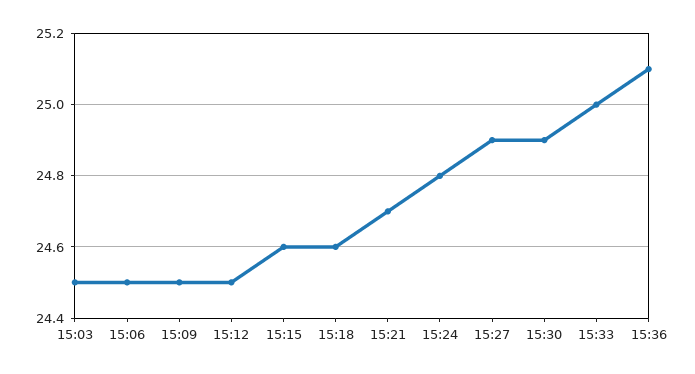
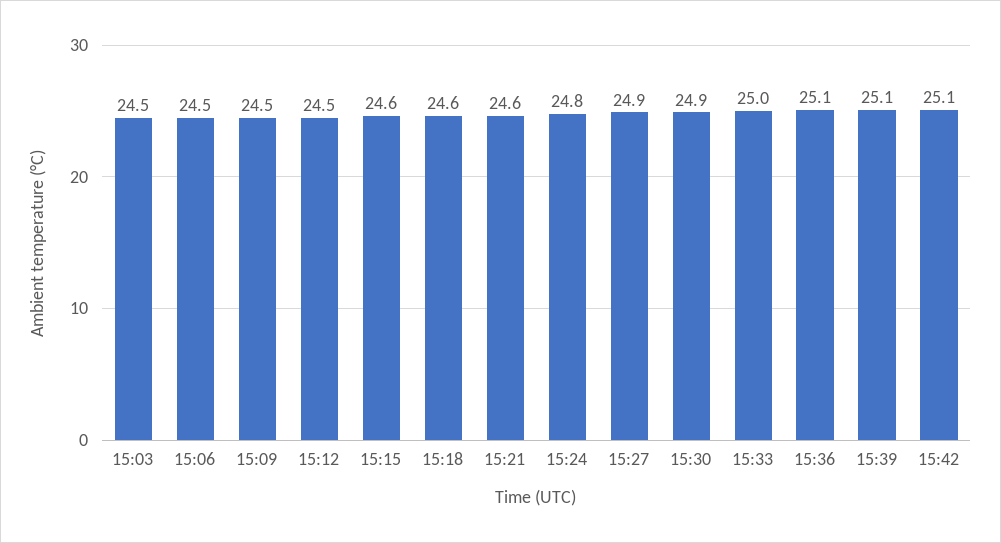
15:21: 24.7 -> 24.6
15:39: none -> 25.1
15:42: none -> 25.1

